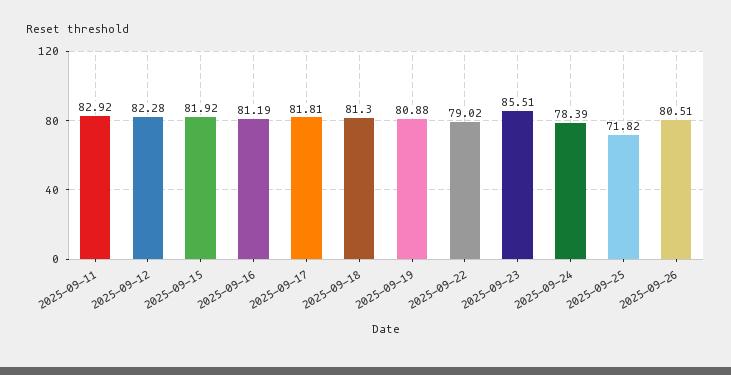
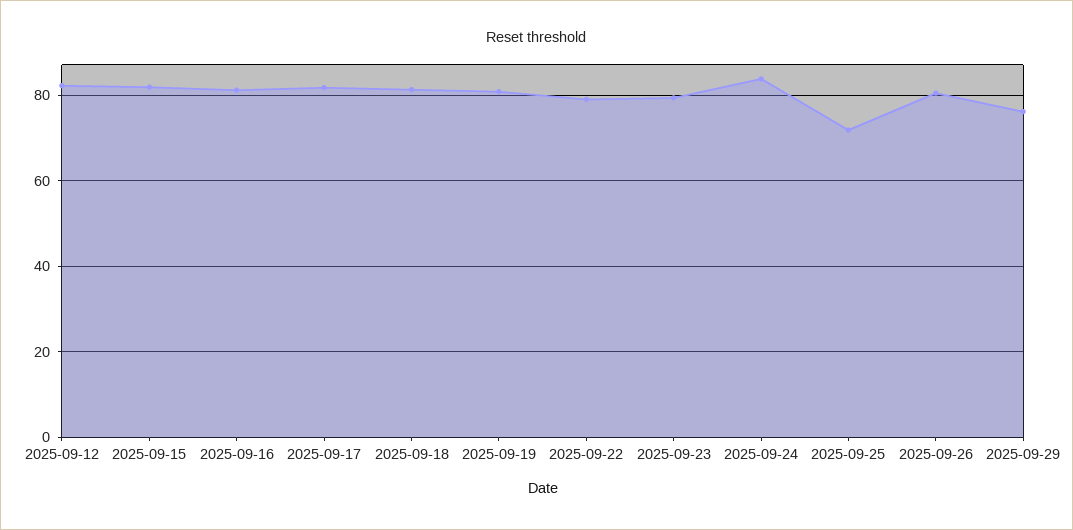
2025-09-11: 82.92 -> none
2025-09-23: 85.51 -> 80
2025-09-24: 78.39 -> 84
2025-09-29: none -> 76

